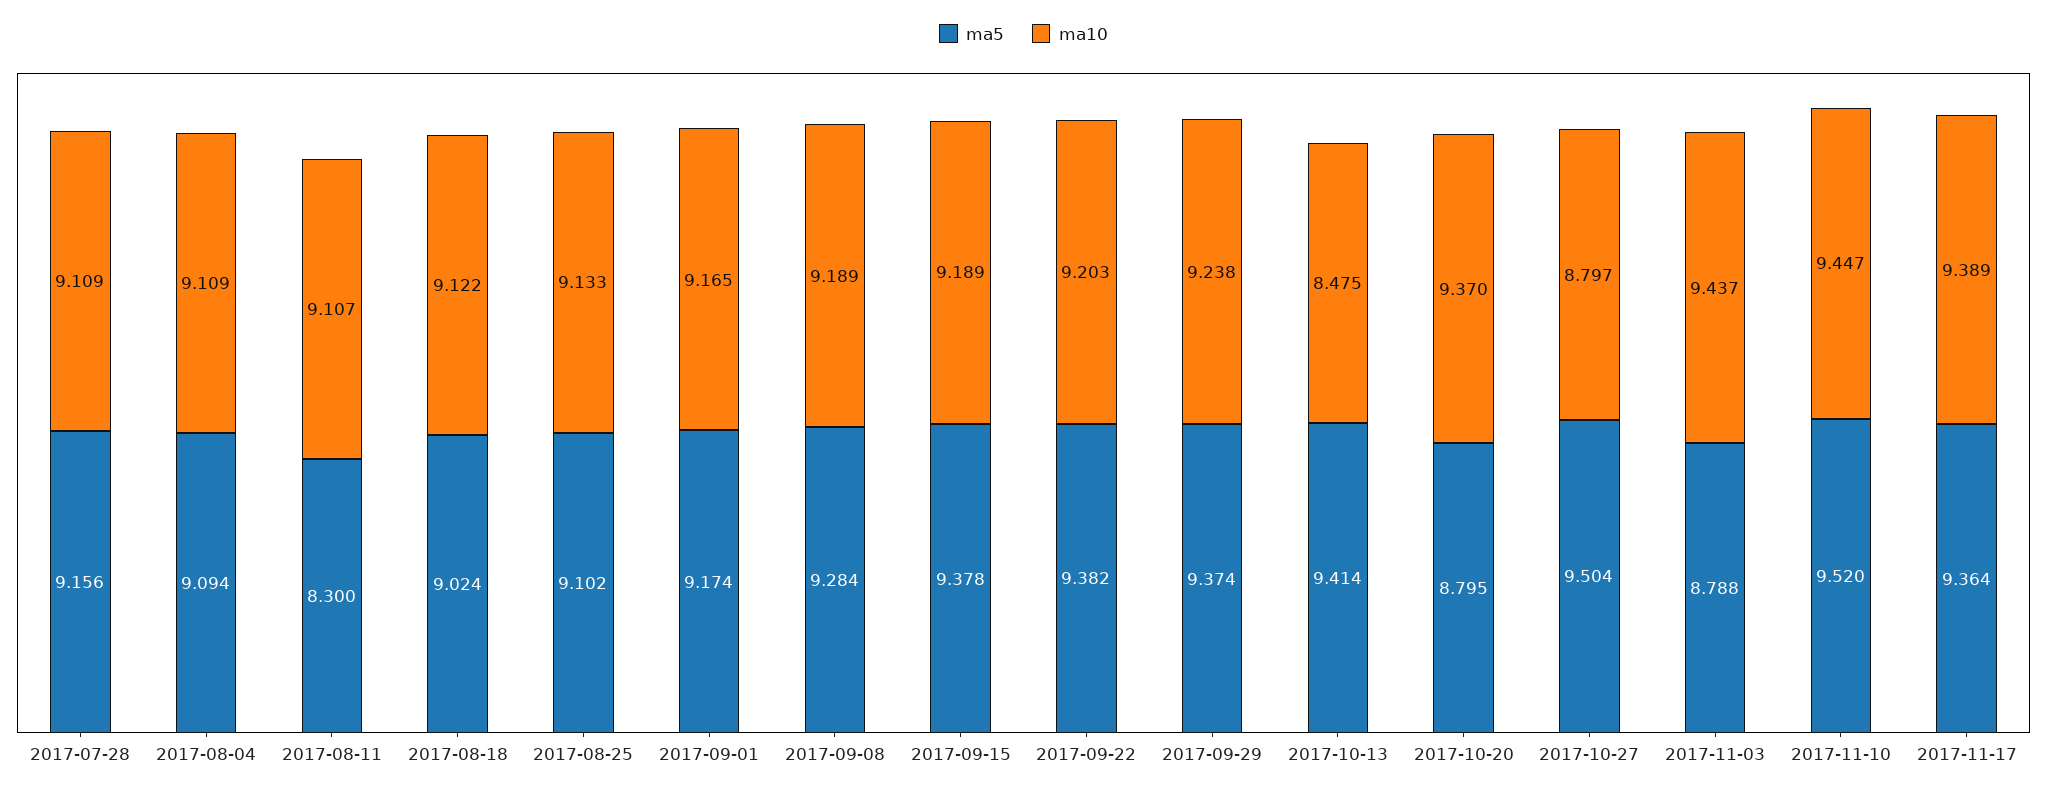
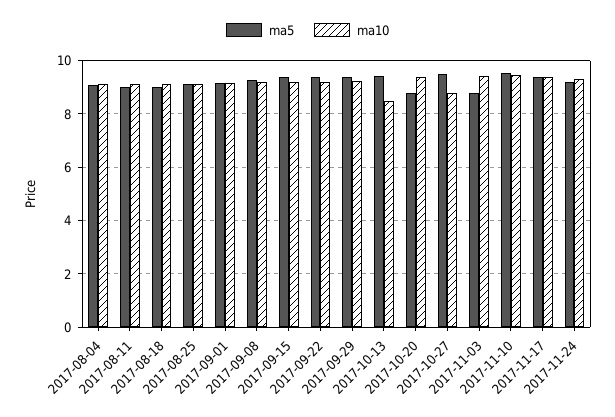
ma5, 2017-07-28: 9.156 -> none
ma10, 2017-07-28: 9.109 -> none
ma5, 2017-08-11: 8.3 -> 9
ma5, 2017-11-24: none -> 9.25
ma10, 2017-11-24: none -> 9.25

